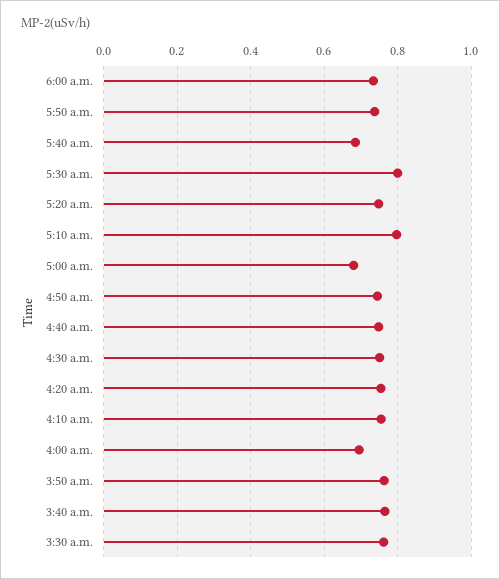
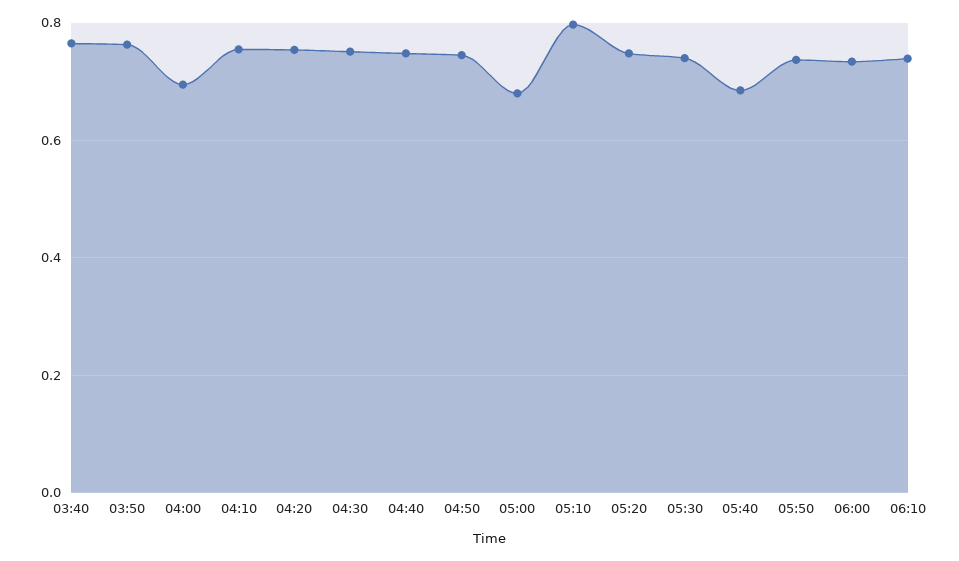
5:30 a.m.: 0.8 -> 0.74
3:30 a.m.: 0.76 -> none
06:10: none -> 0.74

